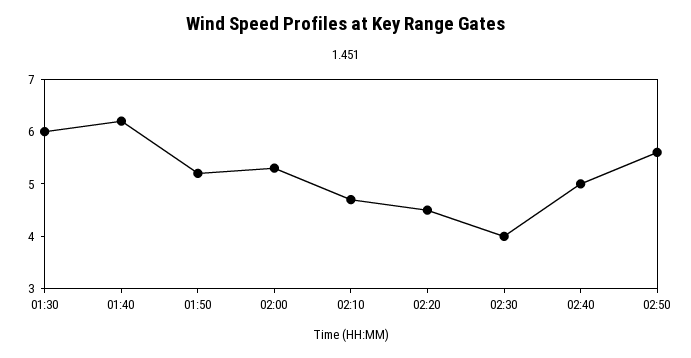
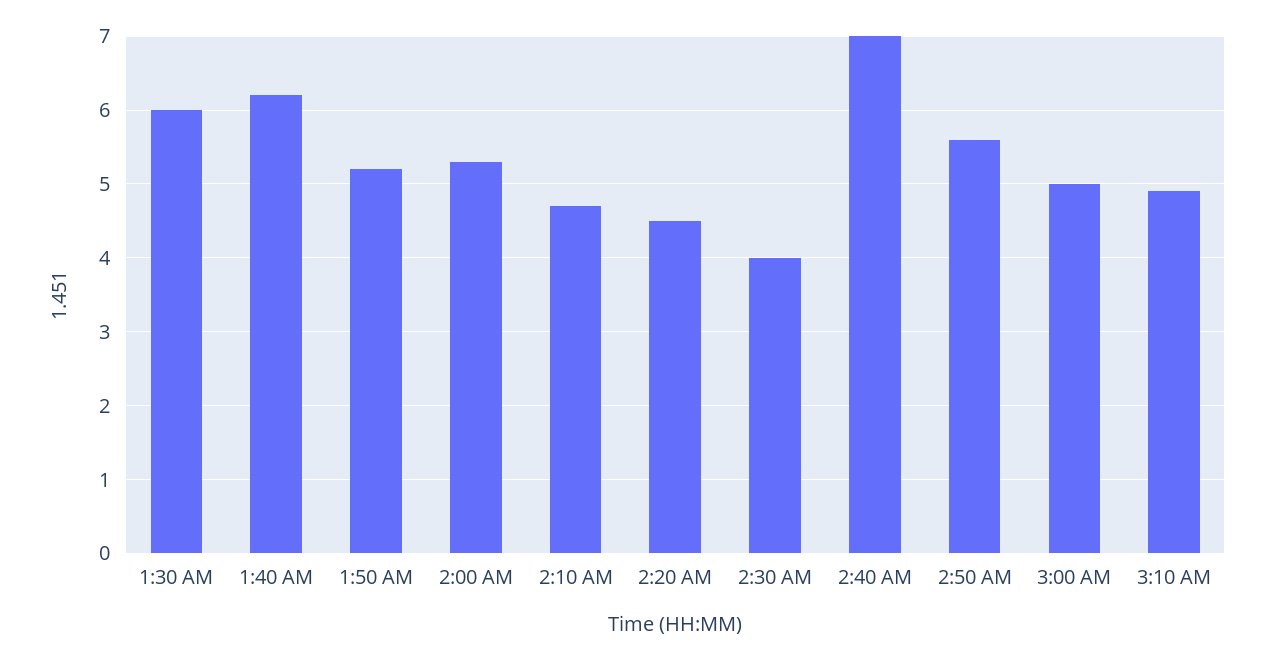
02:40: 5 -> 7
3:00 AM: none -> 5
3:10 AM: none -> 4.9

